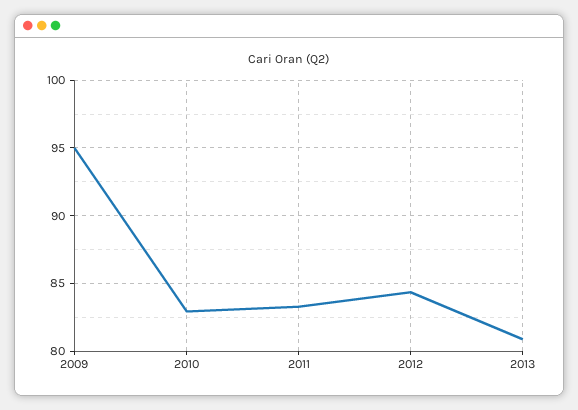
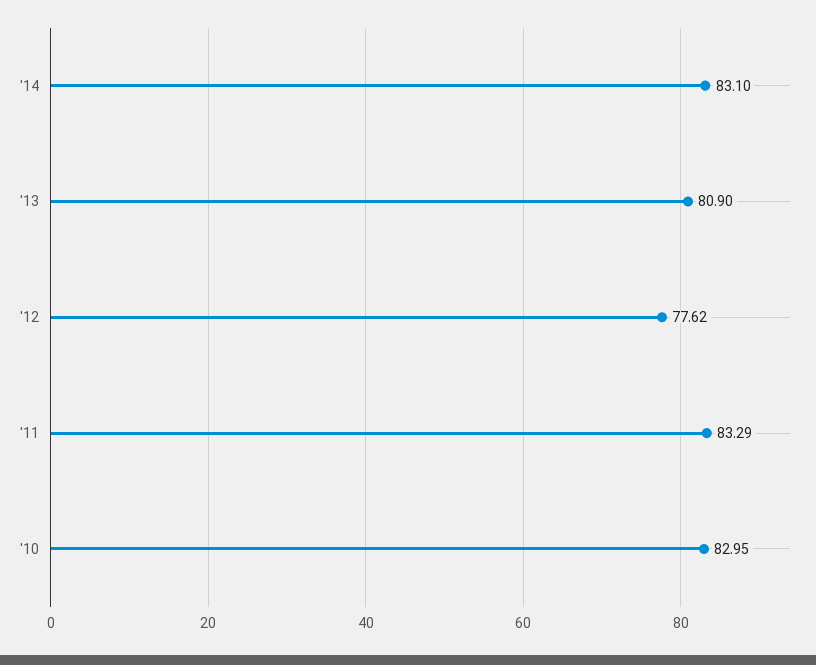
2009: 95 -> none
2012: 84.5 -> 77.62
'14: none -> 83.1

